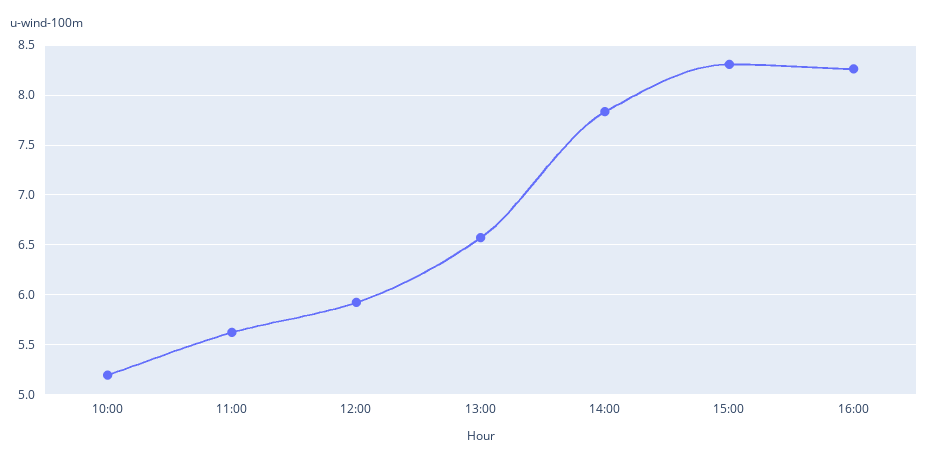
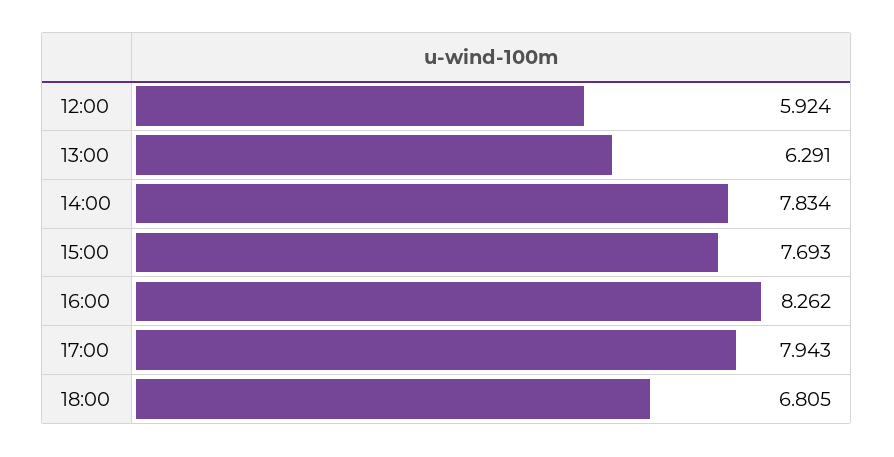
10:00: 5.2 -> none
11:00: 5.6 -> none
13:00: 6.6 -> 6.291
15:00: 8.3 -> 7.693
17:00: none -> 7.943
18:00: none -> 6.805

